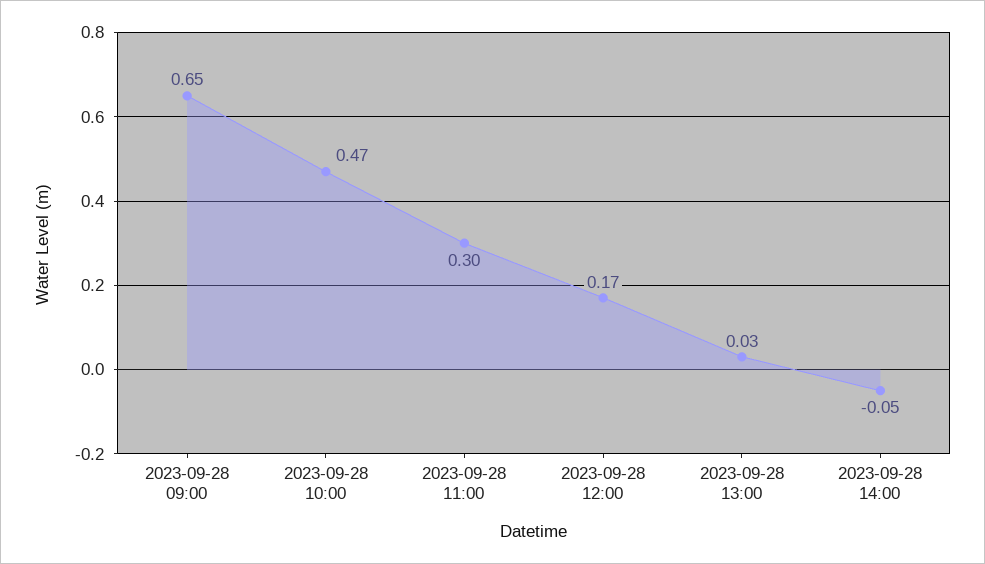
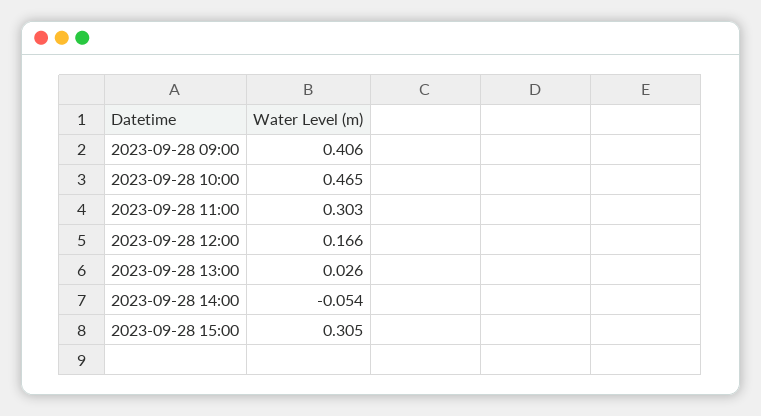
2023-09-28 09:00: 0.65 -> 0.406
2023-09-28 15:00: none -> 0.305

